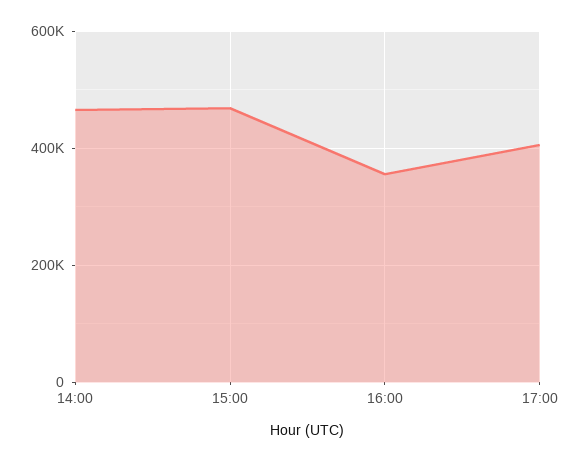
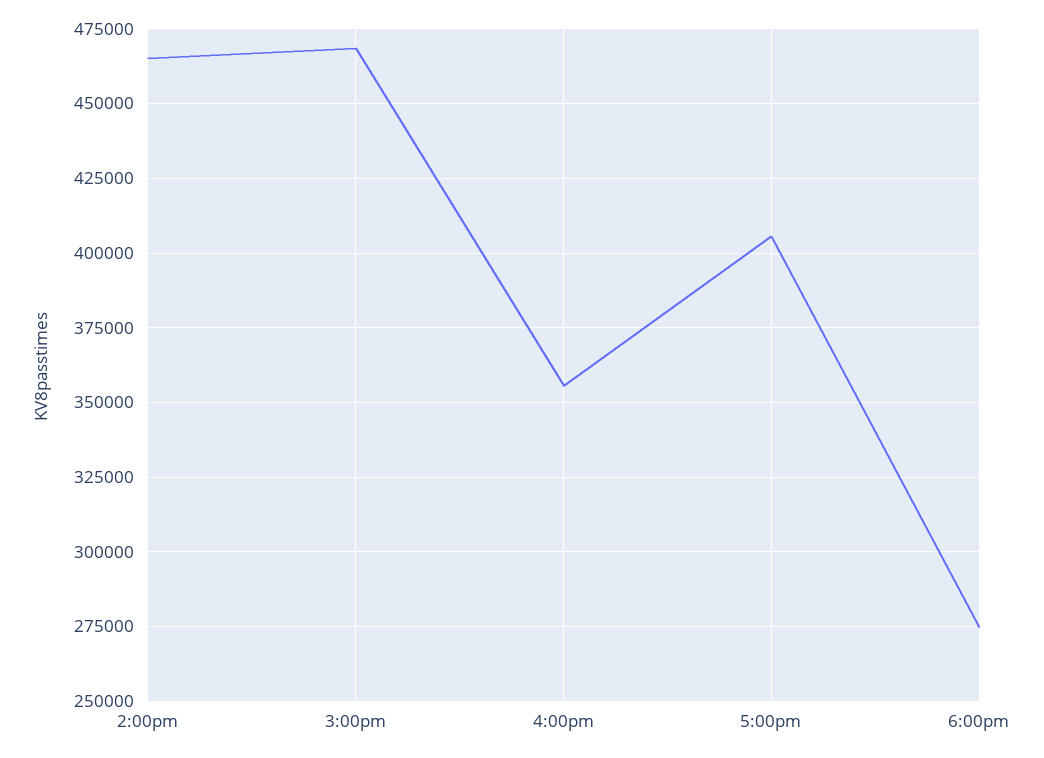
6:00pm: none -> 275000

